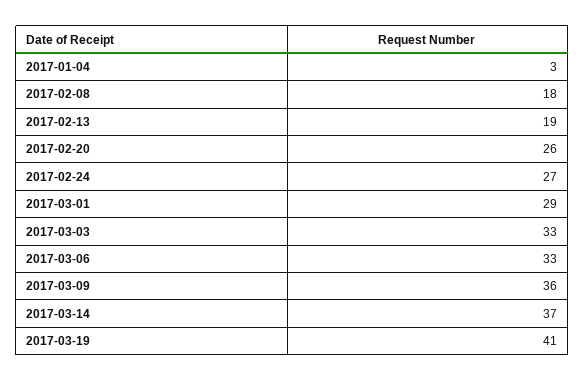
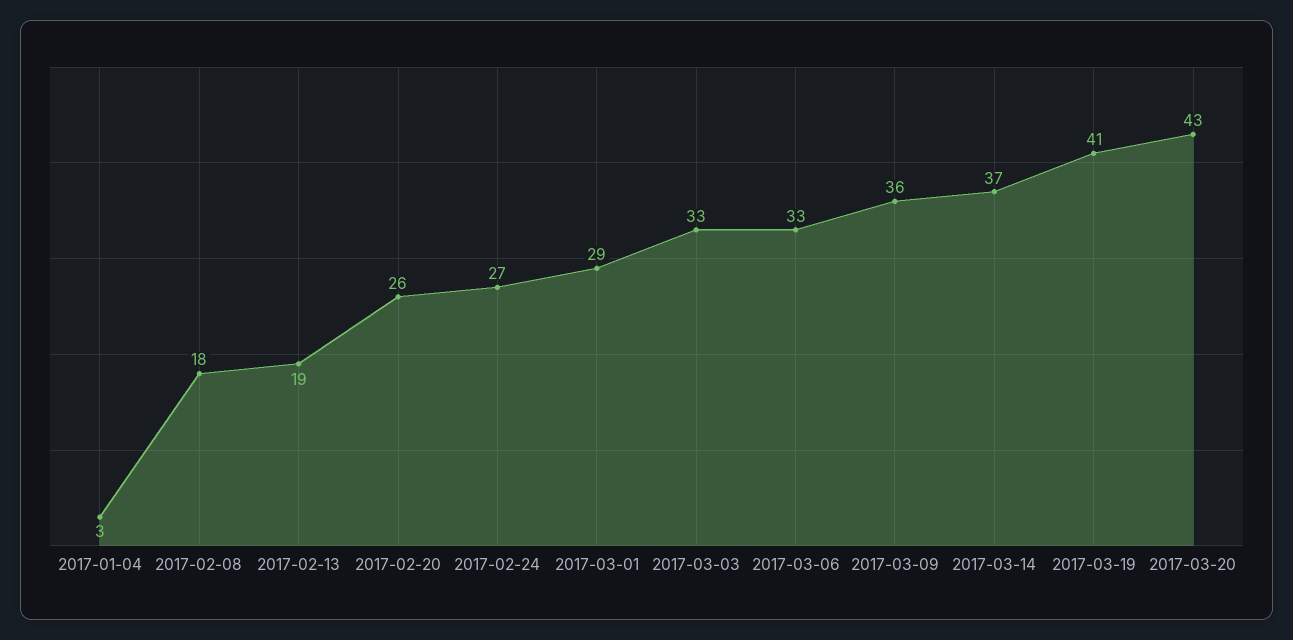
2017-03-20: none -> 43

